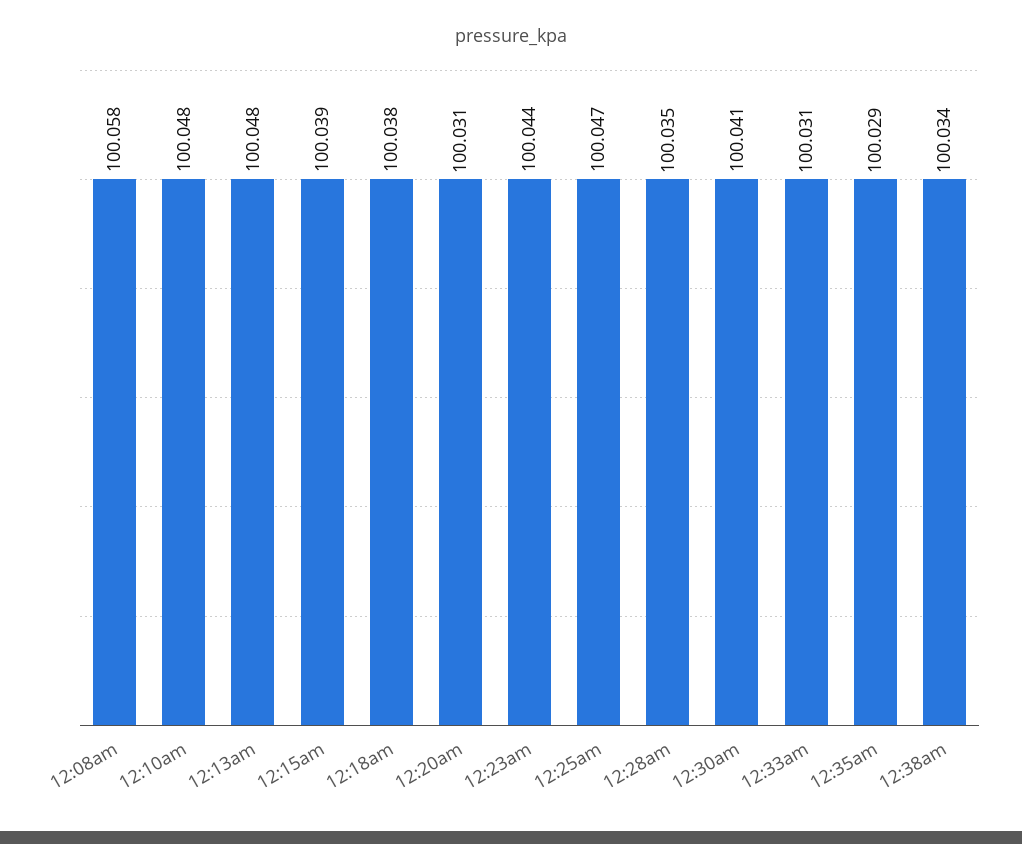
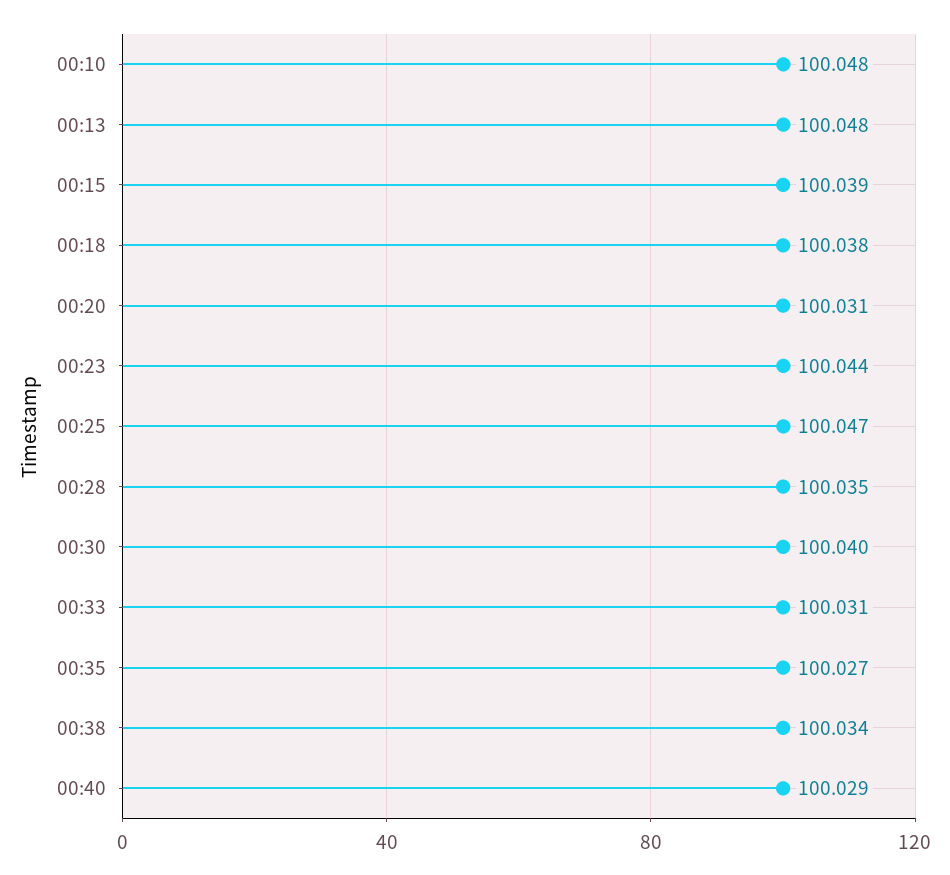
12:08am: 100.058 -> none
12:30am: 100.041 -> 100.04
12:35am: 100.029 -> 100.027
00:40: none -> 100.029

